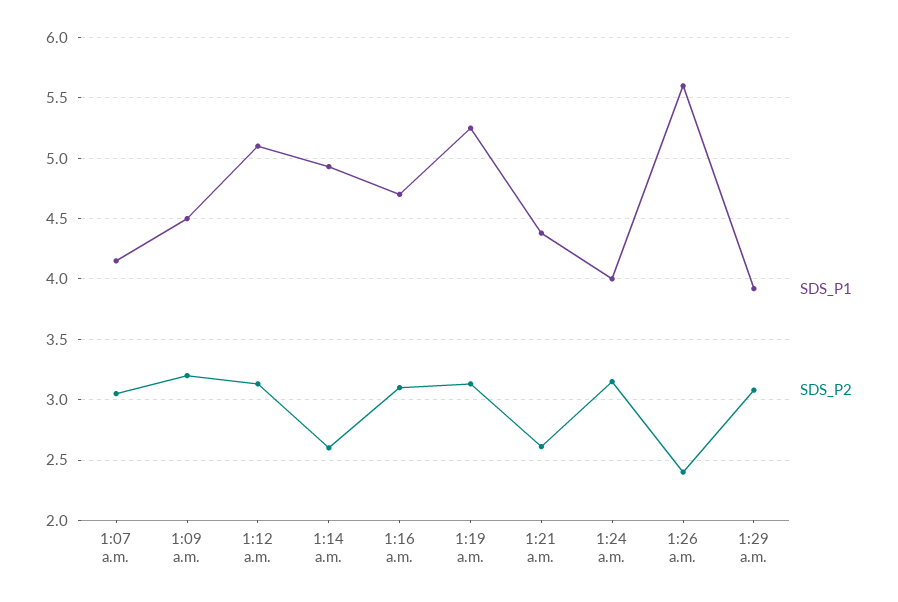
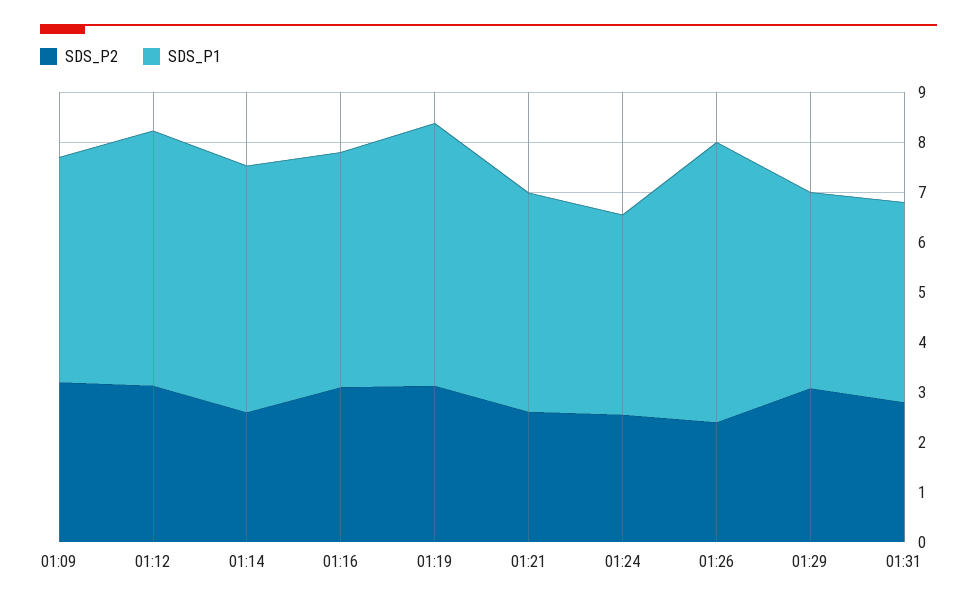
SDS_P1, 1:07 a.m.: 4.15 -> none
SDS_P2, 1:07 a.m.: 3.05 -> none
SDS_P2, 1:24 a.m.: 3.15 -> 2.6
SDS_P2, 01:31: none -> 2.8
SDS_P1, 01:31: none -> 4

